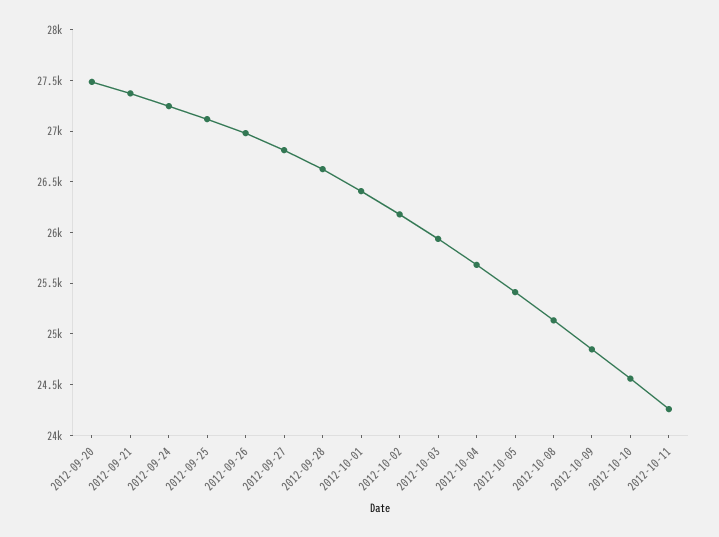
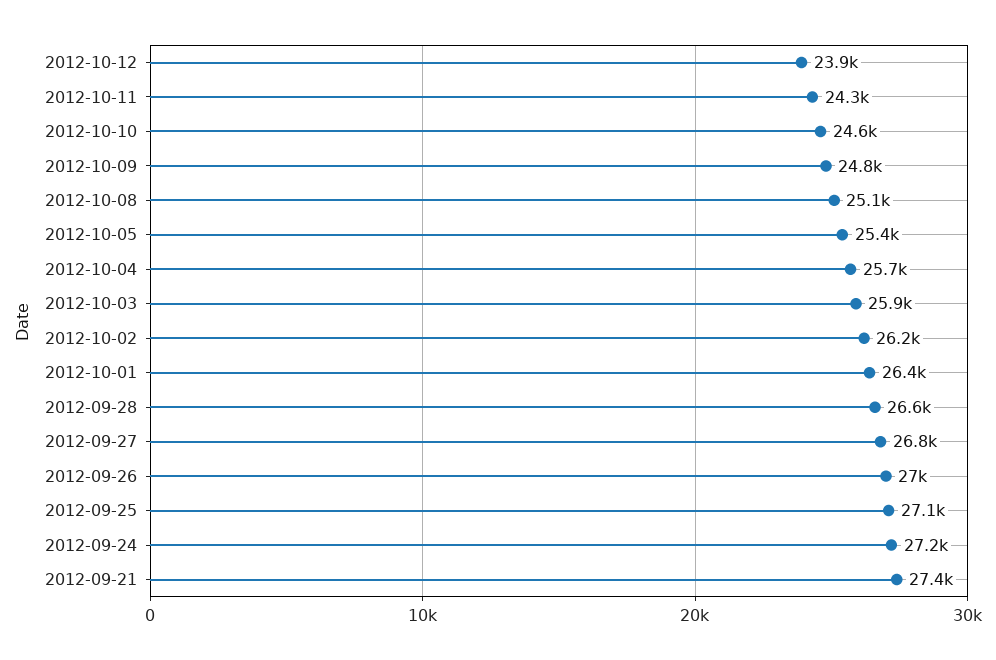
2012-09-20: 27500 -> none
2012-10-12: none -> 23900

